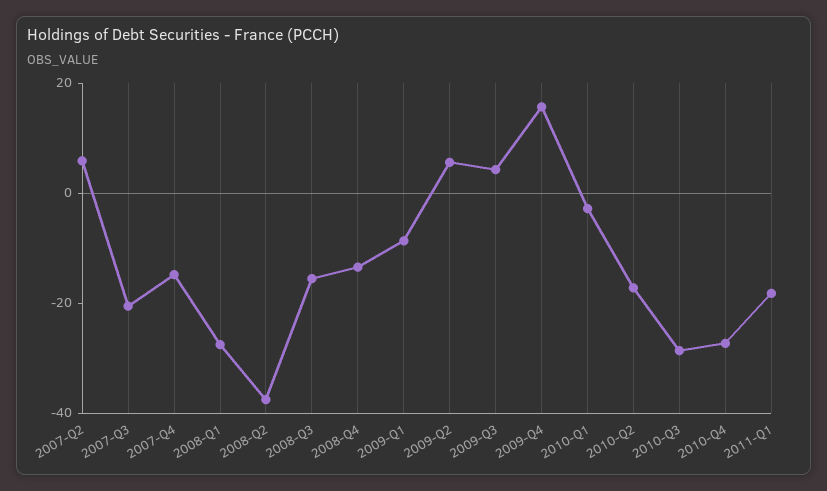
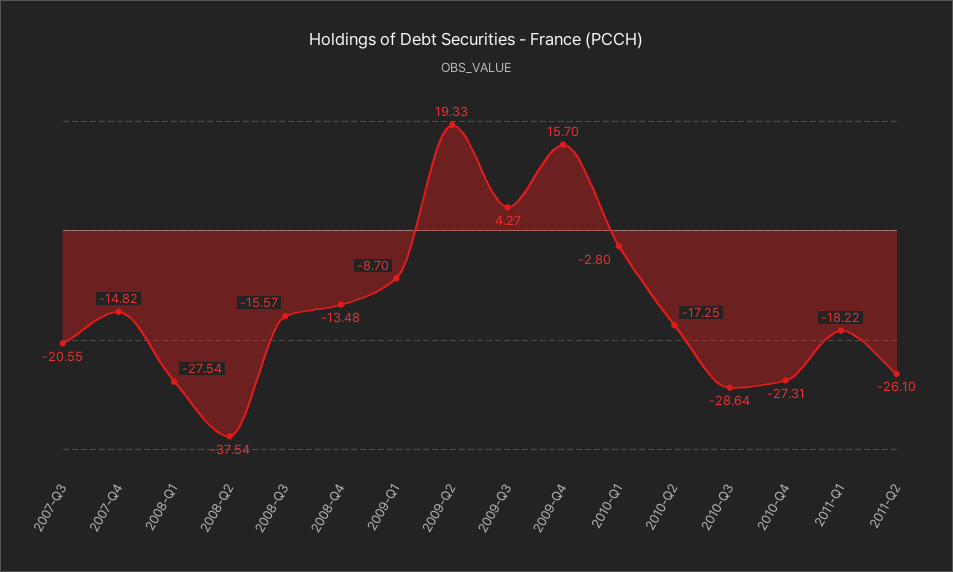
2007-Q2: 5 -> none
2009-Q2: 5 -> 19.33
2011-Q2: none -> -26.1

